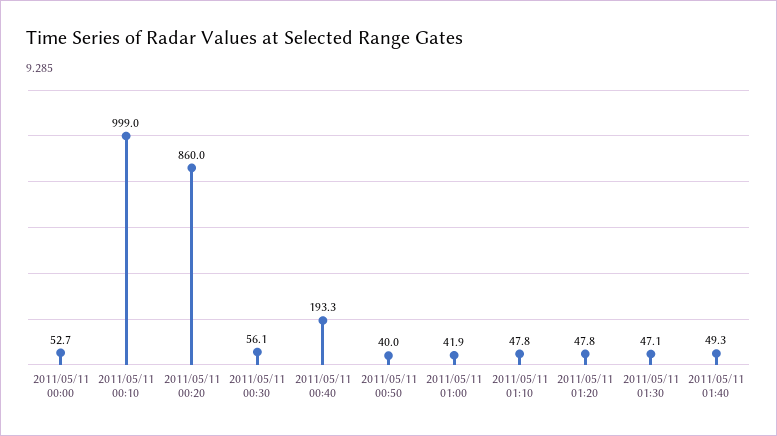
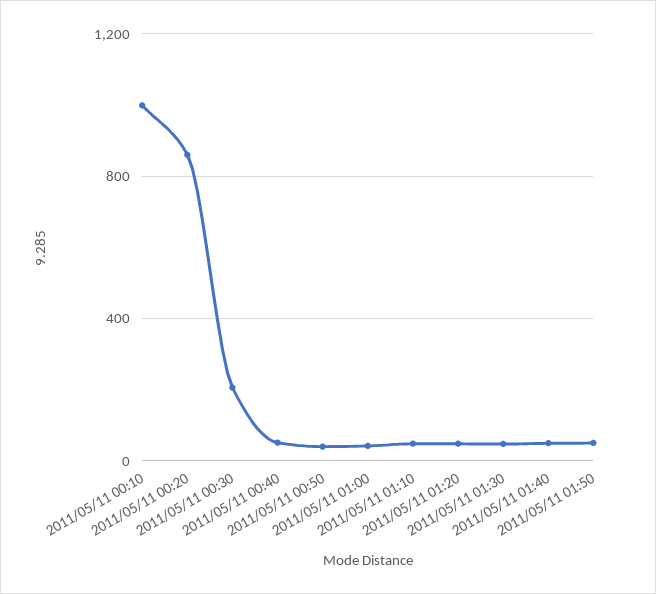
2011/05/11 00:00: 52.7 -> none
2011/05/11 00:30: 56.1 -> 200
2011/05/11 00:40: 193.3 -> 50
2011/05/11 01:50: none -> 50

